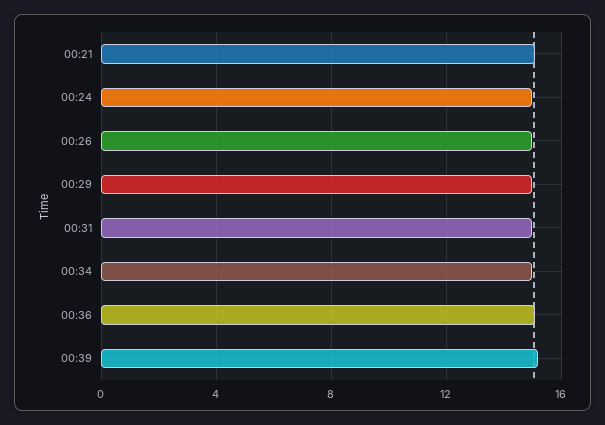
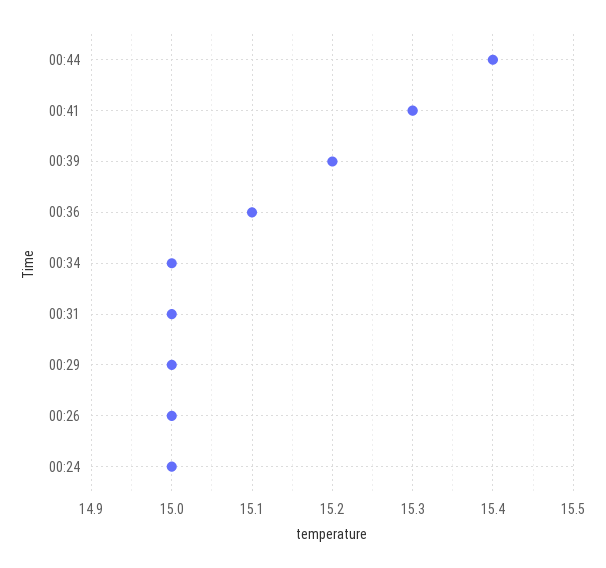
00:21: 15 -> none
00:44: none -> 15.4
00:41: none -> 15.3

